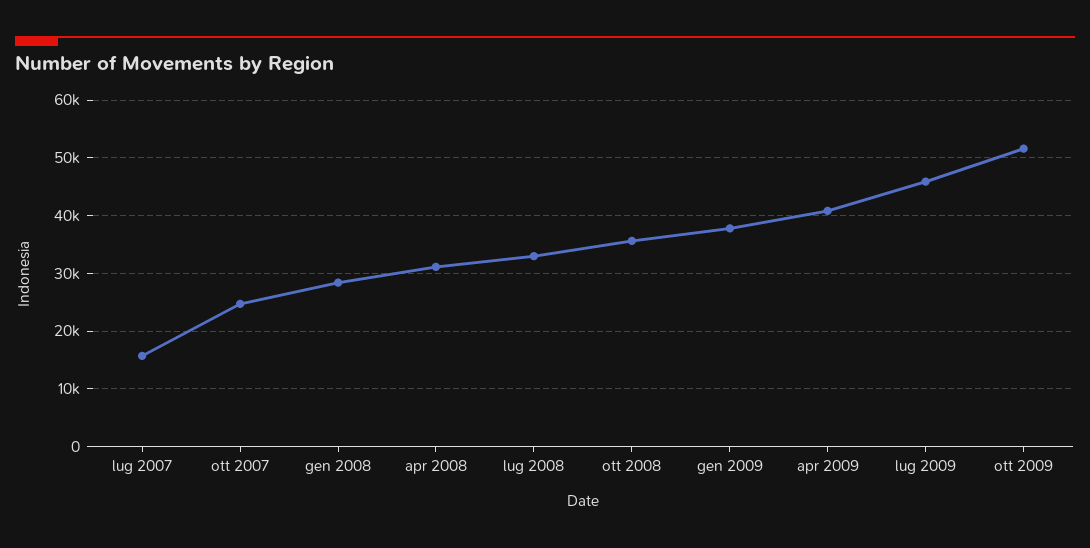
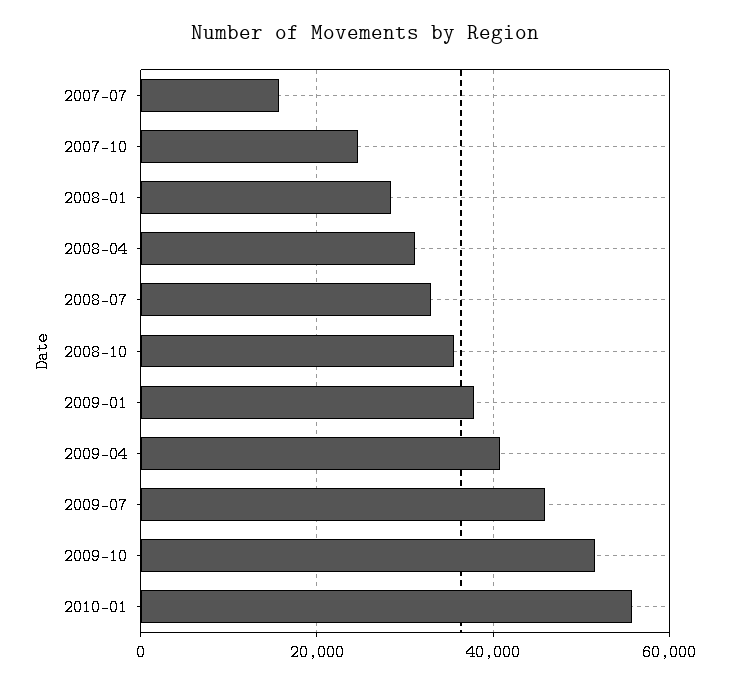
2010-01: none -> 56000

